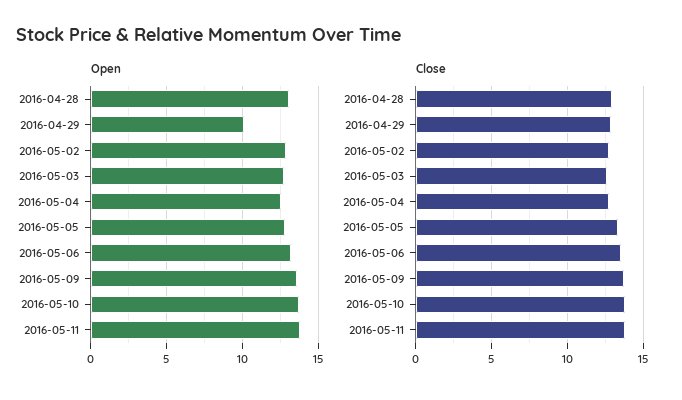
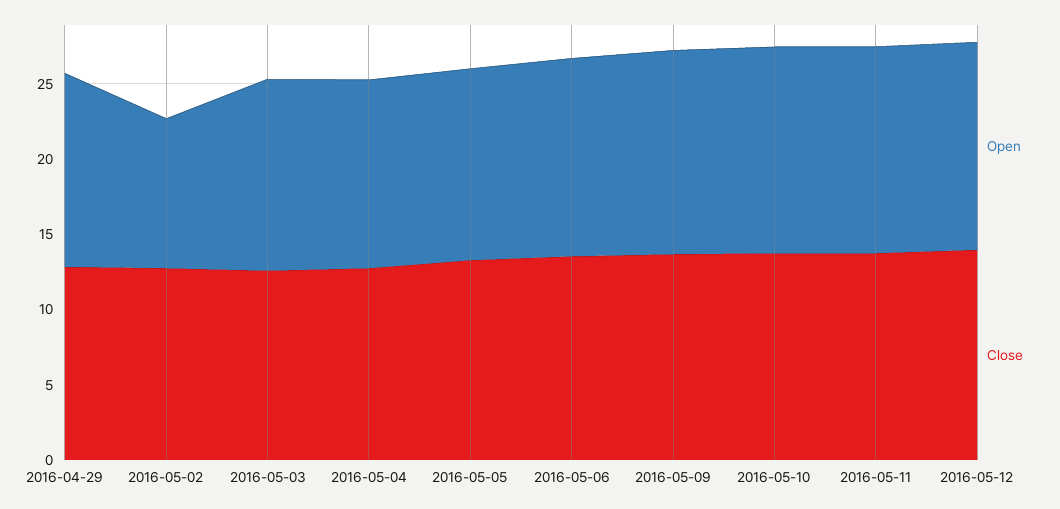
Open, 2016-04-28: 13 -> none
Open, 2016-04-29: 10 -> 13
Open, 2016-05-02: 13 -> 10
Close, 2016-04-28: 13 -> none
Open, 2016-05-12: none -> 14
Close, 2016-05-12: none -> 14

